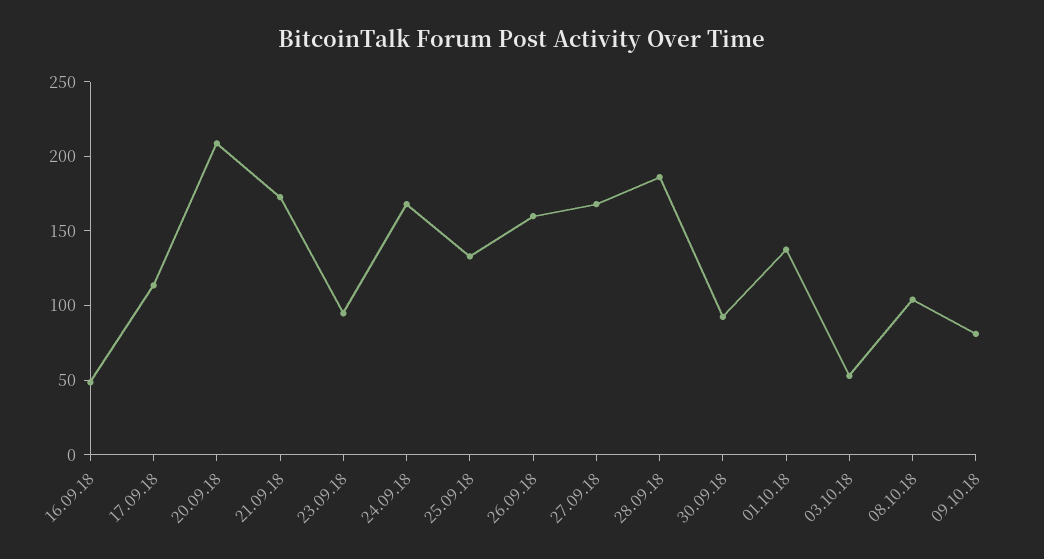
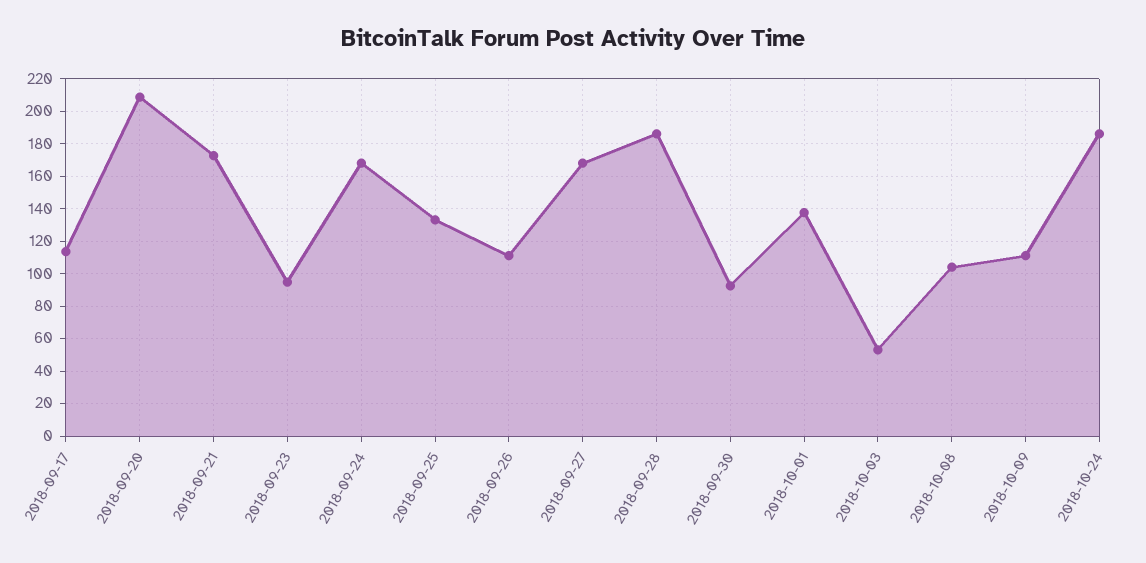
16.09.18: 50 -> none
26.09.18: 160 -> 110
09.10.18: 80 -> 110
2018-10-24: none -> 185

